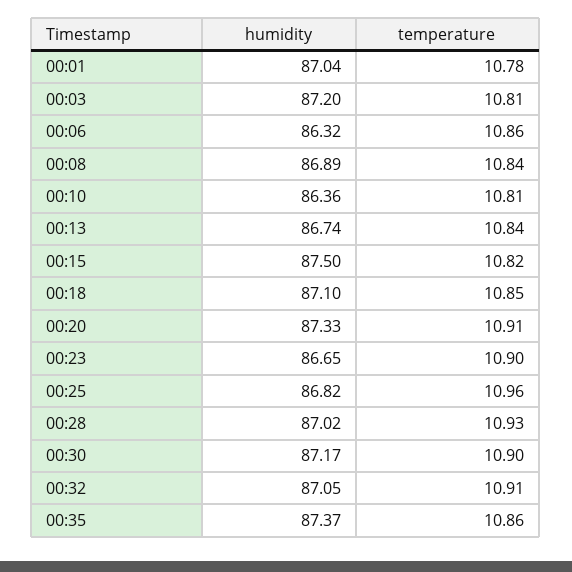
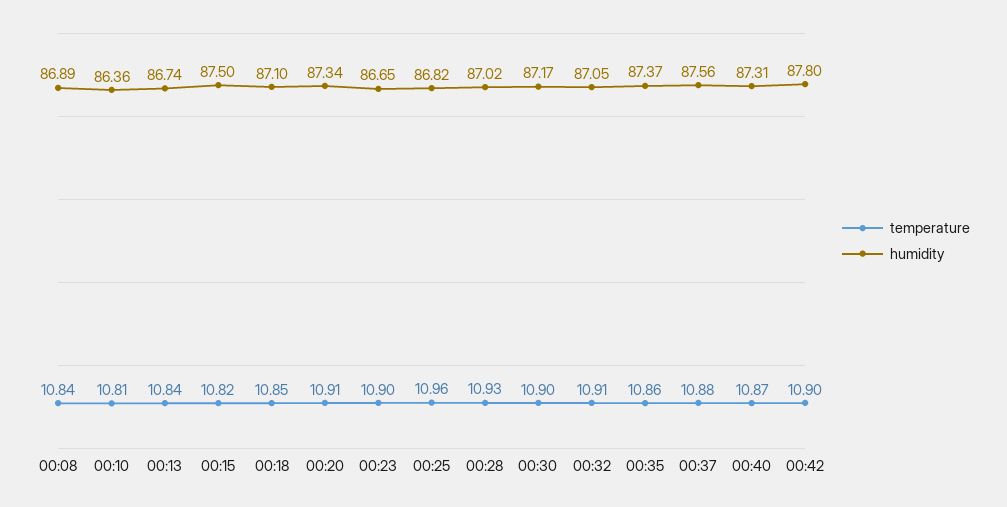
humidity, 00:01: 87.04 -> none
temperature, 00:01: 10.78 -> none
humidity, 00:03: 87.2 -> none
temperature, 00:03: 10.81 -> none
humidity, 00:06: 86.32 -> none
temperature, 00:06: 10.86 -> none
humidity, 00:20: 87.33 -> 87.34
temperature, 00:37: none -> 10.88
humidity, 00:37: none -> 87.56
temperature, 00:40: none -> 10.87
humidity, 00:40: none -> 87.31
temperature, 00:42: none -> 10.9
humidity, 00:42: none -> 87.8

